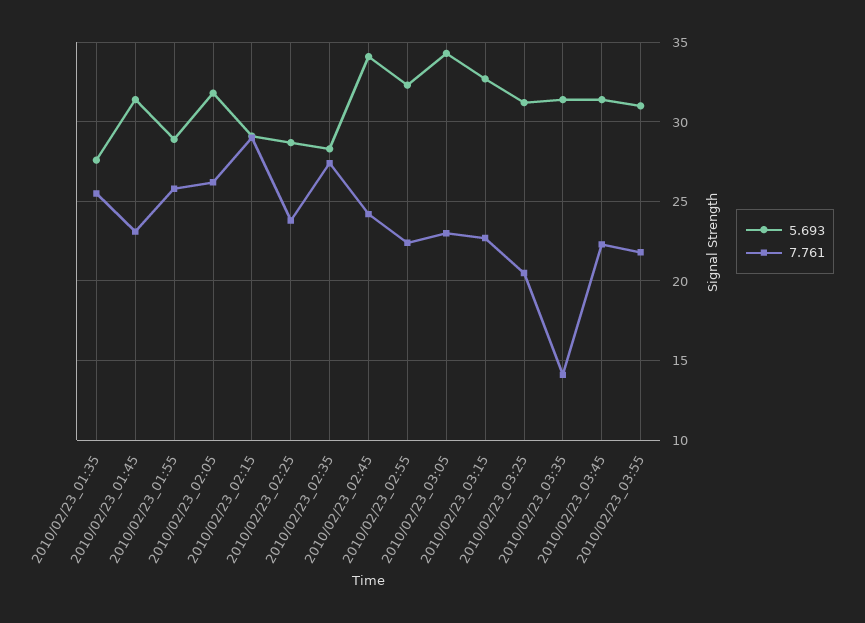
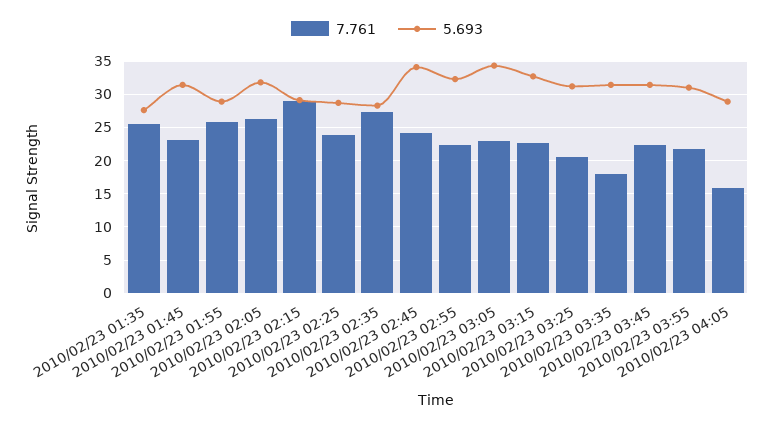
7.761, 2010/02/23_03:35: 14 -> 18
7.761, 2010/02/23 04:05: none -> 16
5.693, 2010/02/23 04:05: none -> 29

